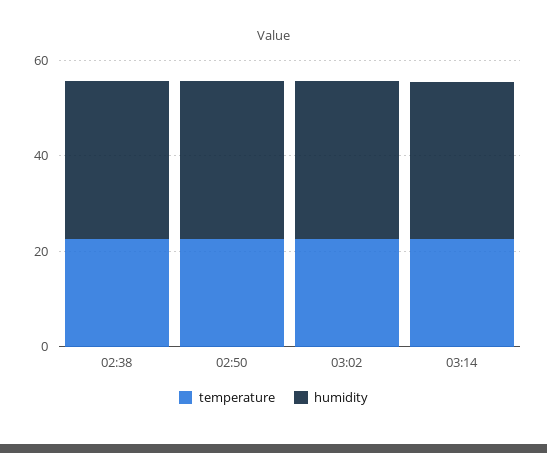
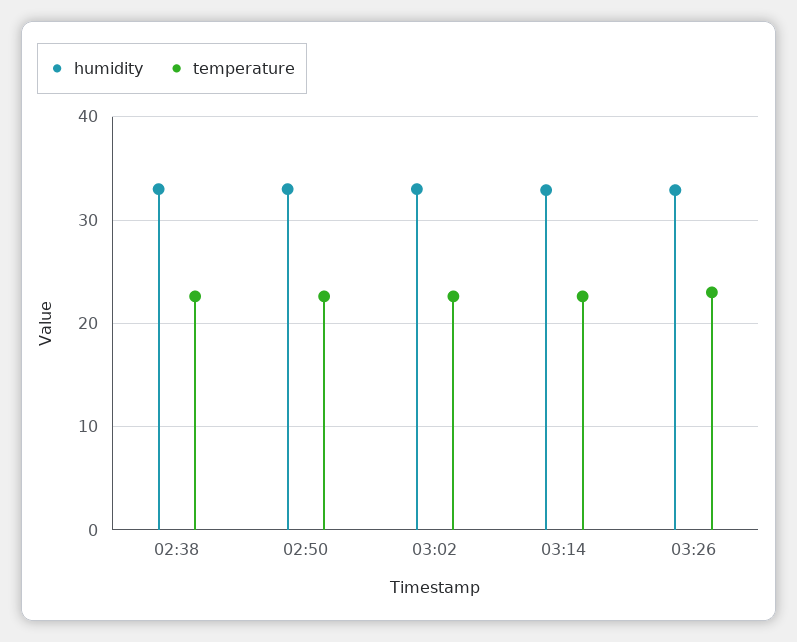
humidity, 03:26: none -> 33
temperature, 03:26: none -> 23

